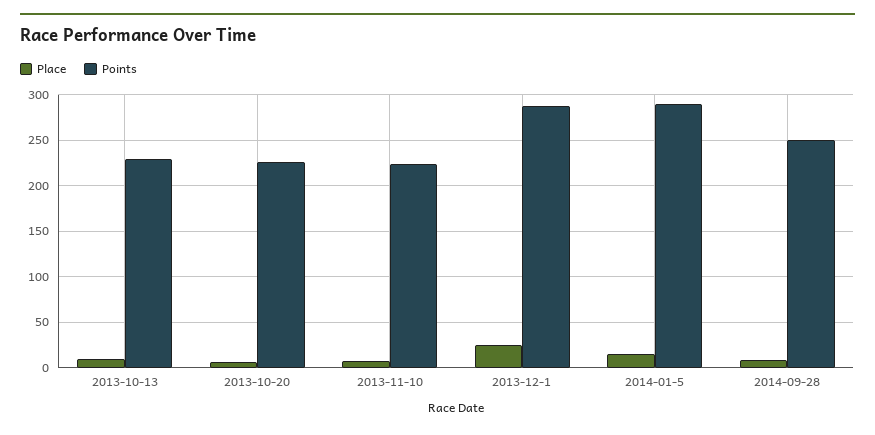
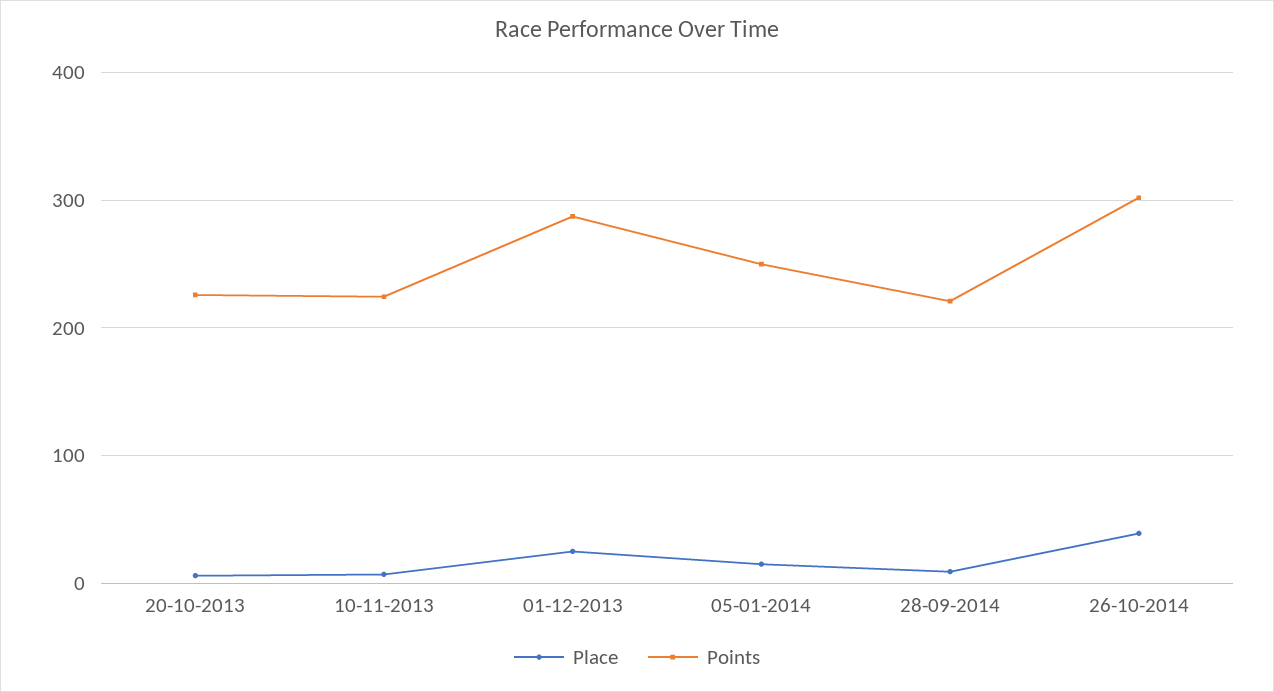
Place, 2013-10-13: 10 -> none
Points, 2013-10-13: 230 -> none
Points, 2014-01-5: 290 -> 250
Points, 2014-09-28: 250 -> 220
Place, 26-10-2014: none -> 40
Points, 26-10-2014: none -> 300

